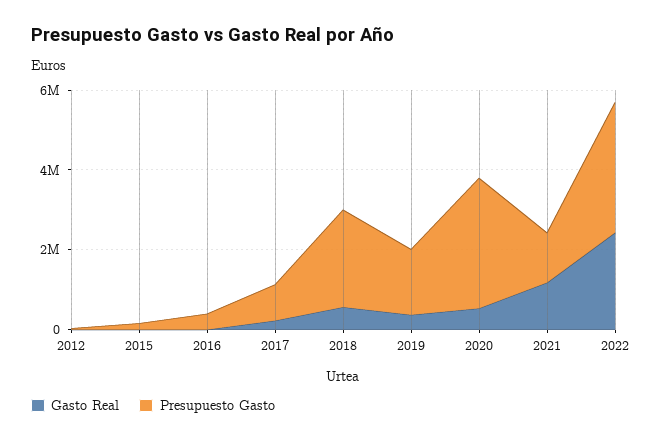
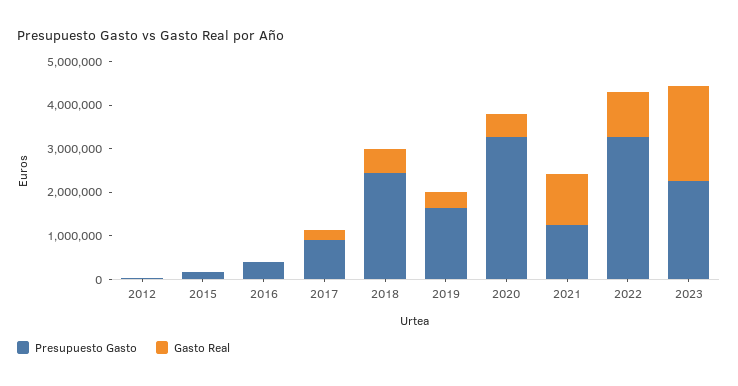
Gasto Real, 2022: 2500000 -> 1000000
Presupuesto Gasto, 2023: none -> 2200000
Gasto Real, 2023: none -> 2200000

